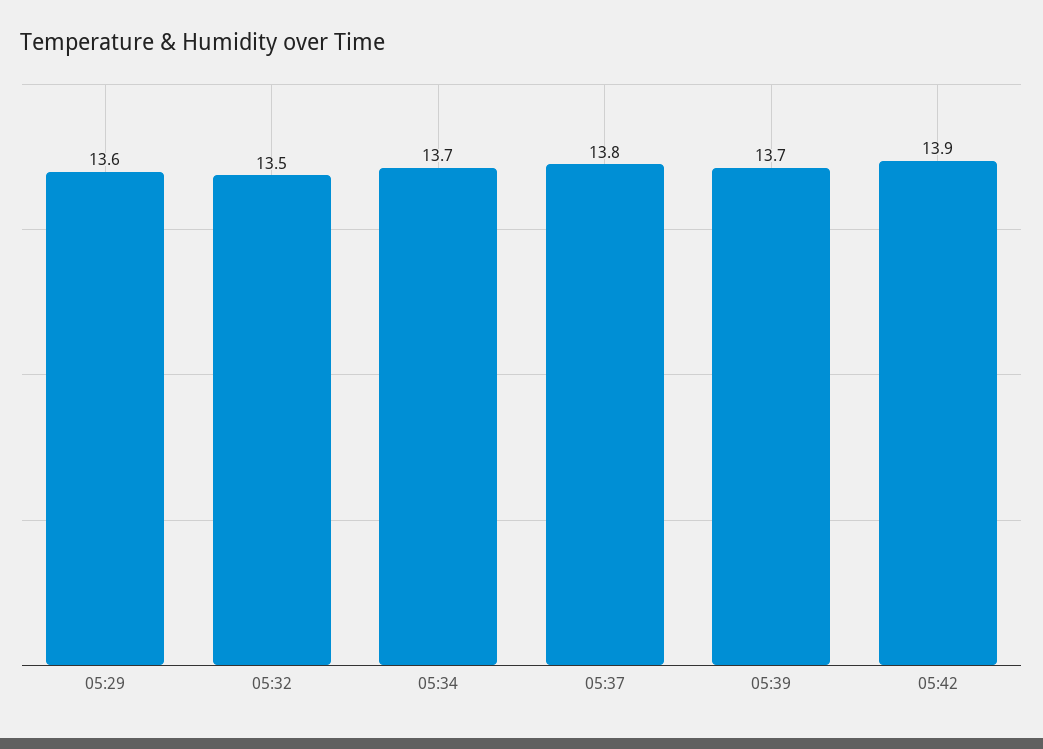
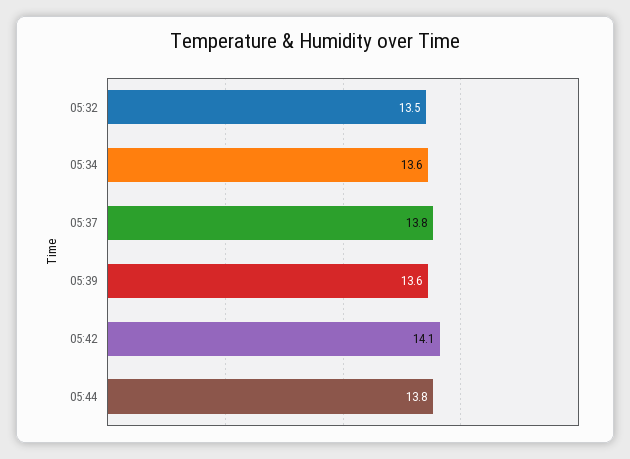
05:29: 13.6 -> none
05:34: 13.7 -> 13.6
05:39: 13.7 -> 13.6
05:42: 13.9 -> 14.1
05:44: none -> 13.8

